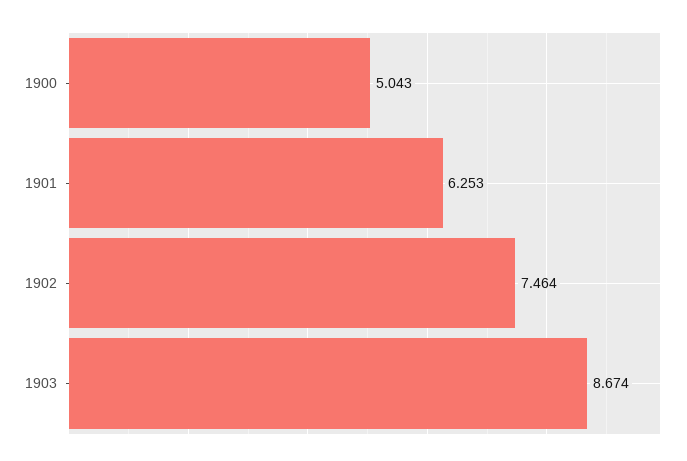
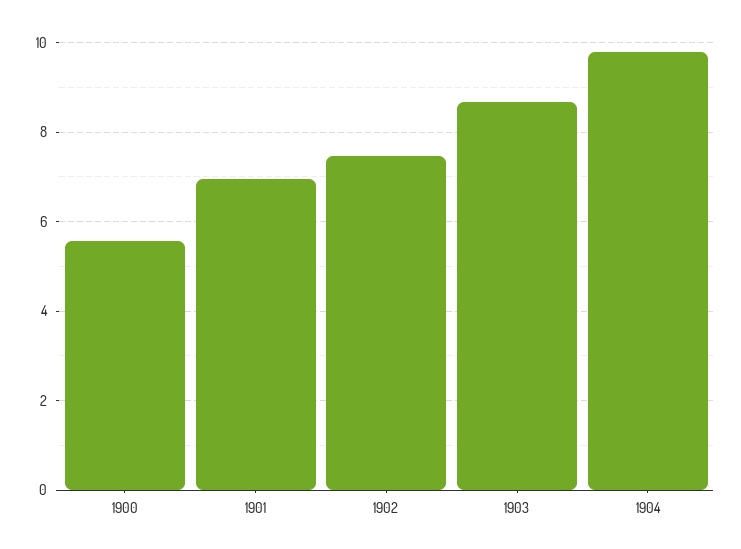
1900: 5.043 -> 5.6
1901: 6.253 -> 7
1904: none -> 9.8

